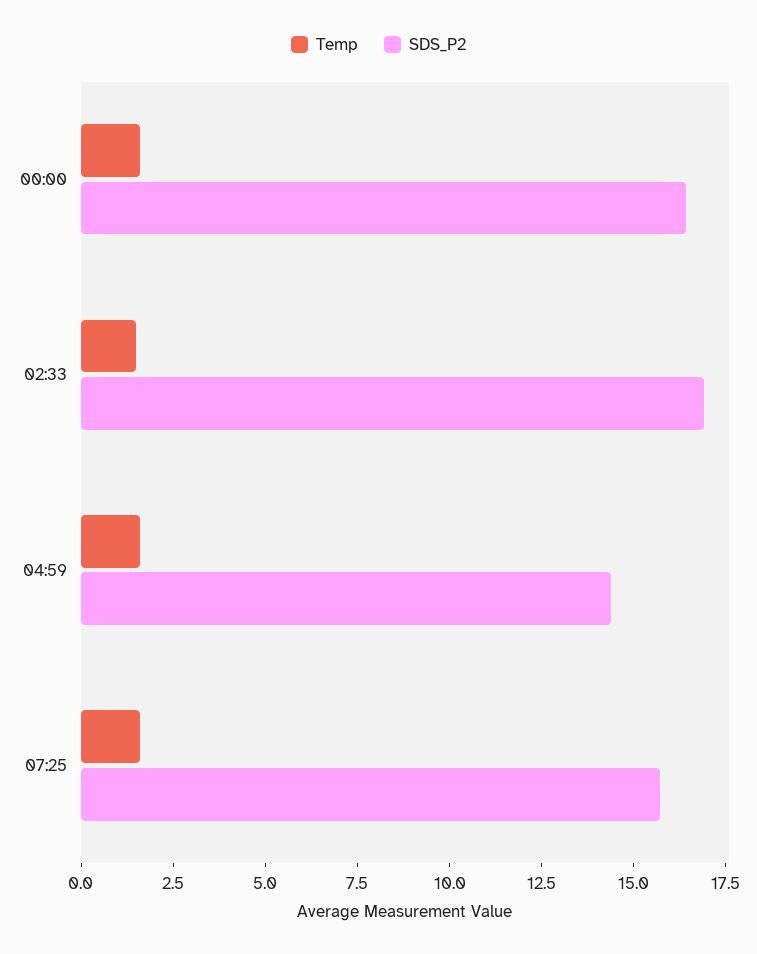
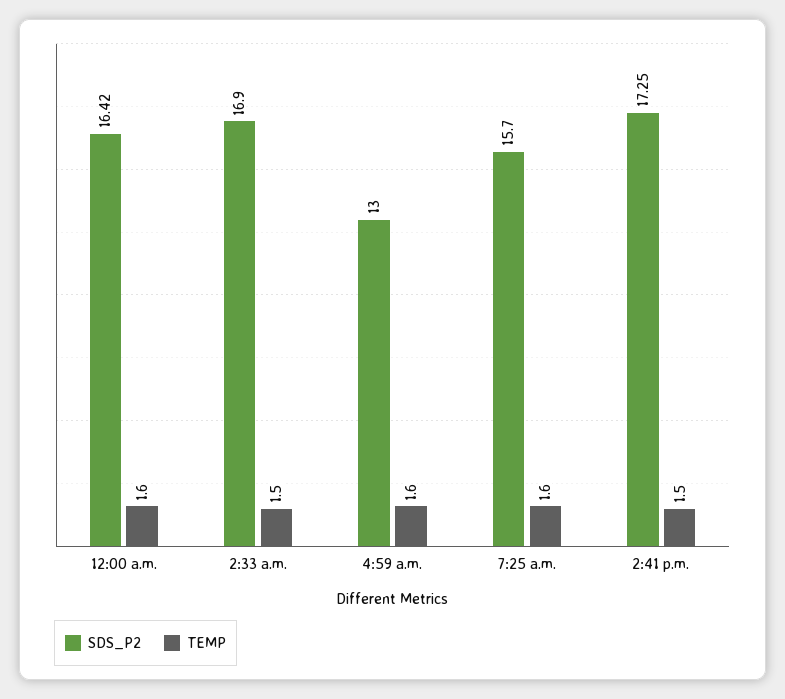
SDS_P2, 04:59: 14.5 -> 13
SDS_P2, 2:41 p.m.: none -> 17.25
Temp, 2:41 p.m.: none -> 1.5

